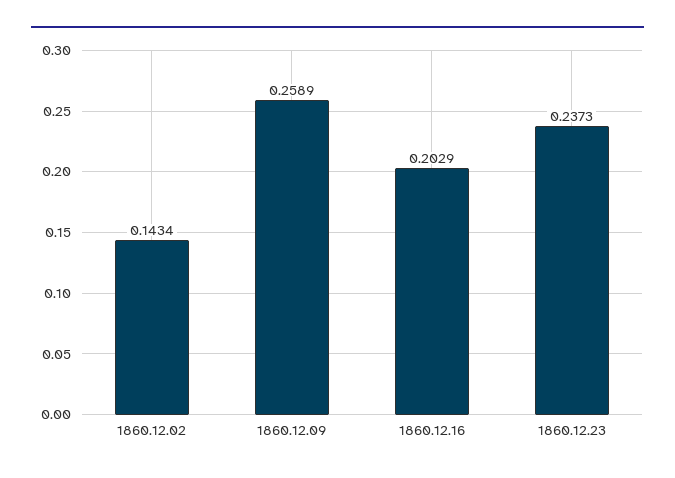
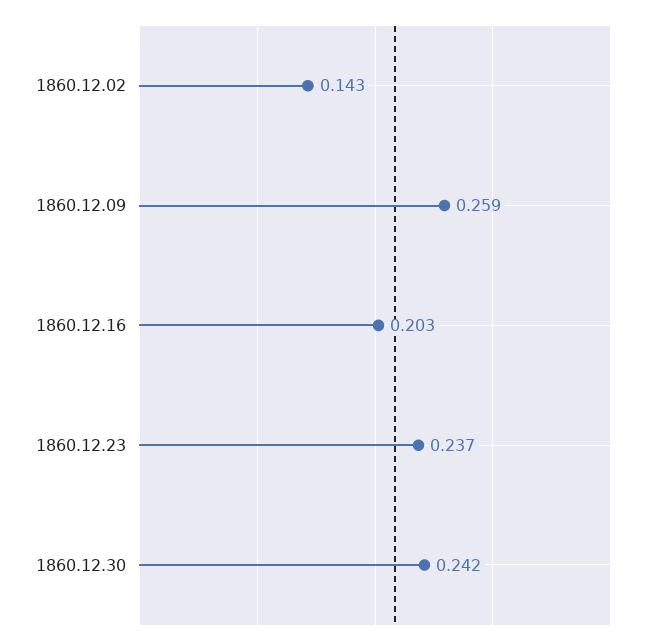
1860.12.30: none -> 0.242

